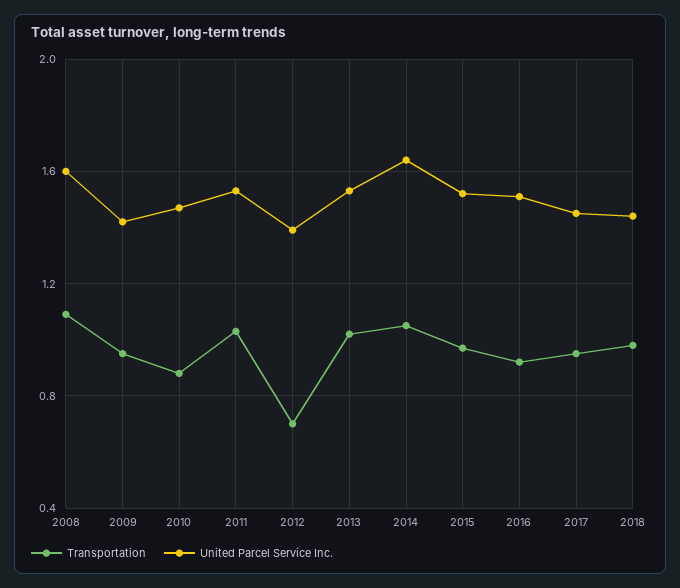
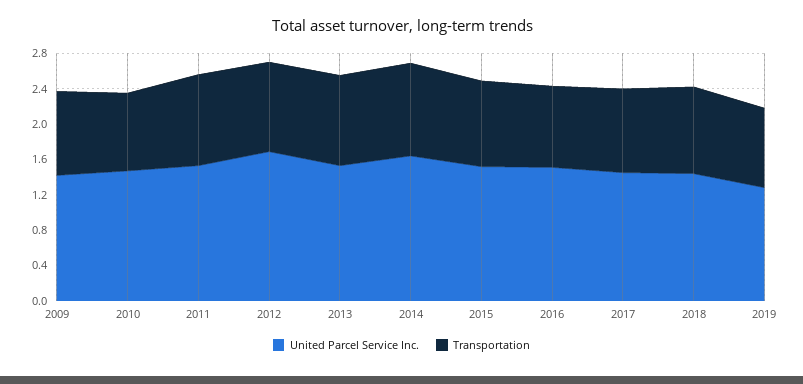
Transportation, 2008: 1.1 -> none
United Parcel Service Inc., 2008: 1.6 -> none
Transportation, 2012: 0.7 -> 1
United Parcel Service Inc., 2012: 1.4 -> 1.7
United Parcel Service Inc., 2019: none -> 1.3
Transportation, 2019: none -> 0.9

